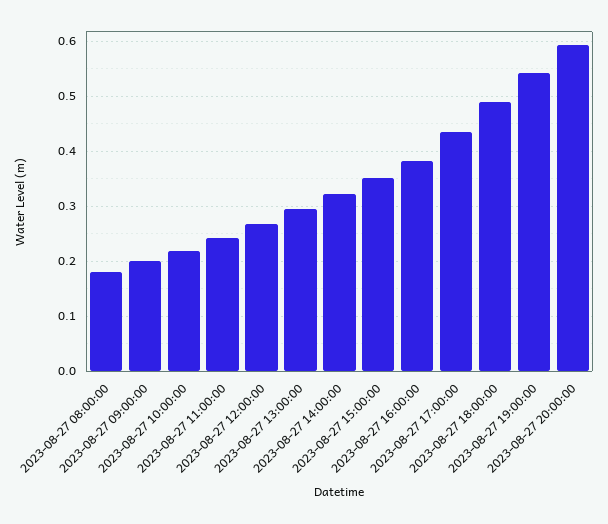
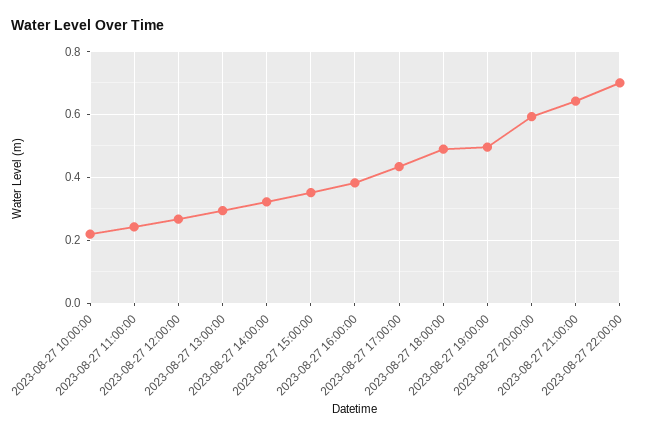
2023-08-27 08:00:00: 0.18 -> none
2023-08-27 09:00:00: 0.2 -> none
2023-08-27 19:00:00: 0.54 -> 0.5
2023-08-27 21:00:00: none -> 0.64
2023-08-27 22:00:00: none -> 0.7

